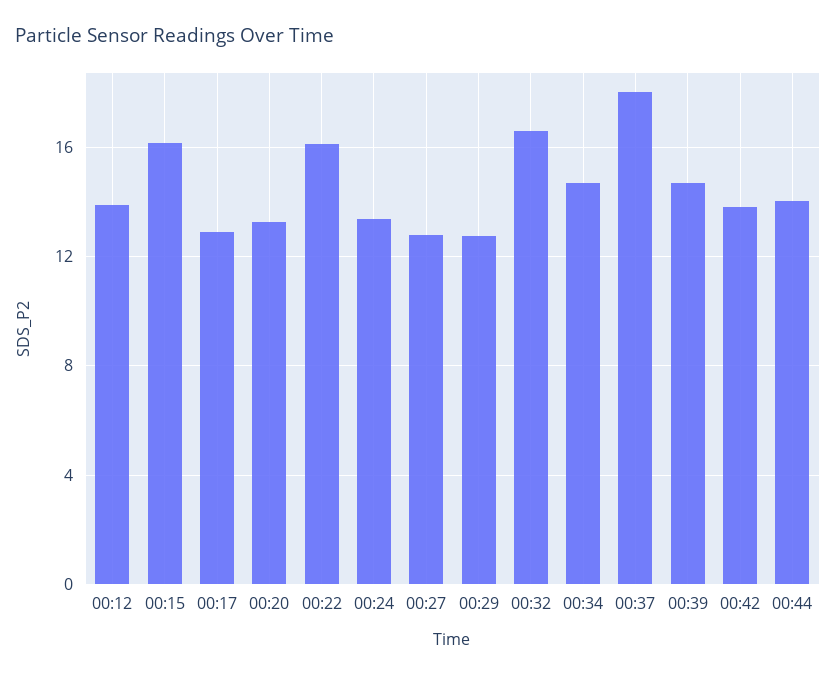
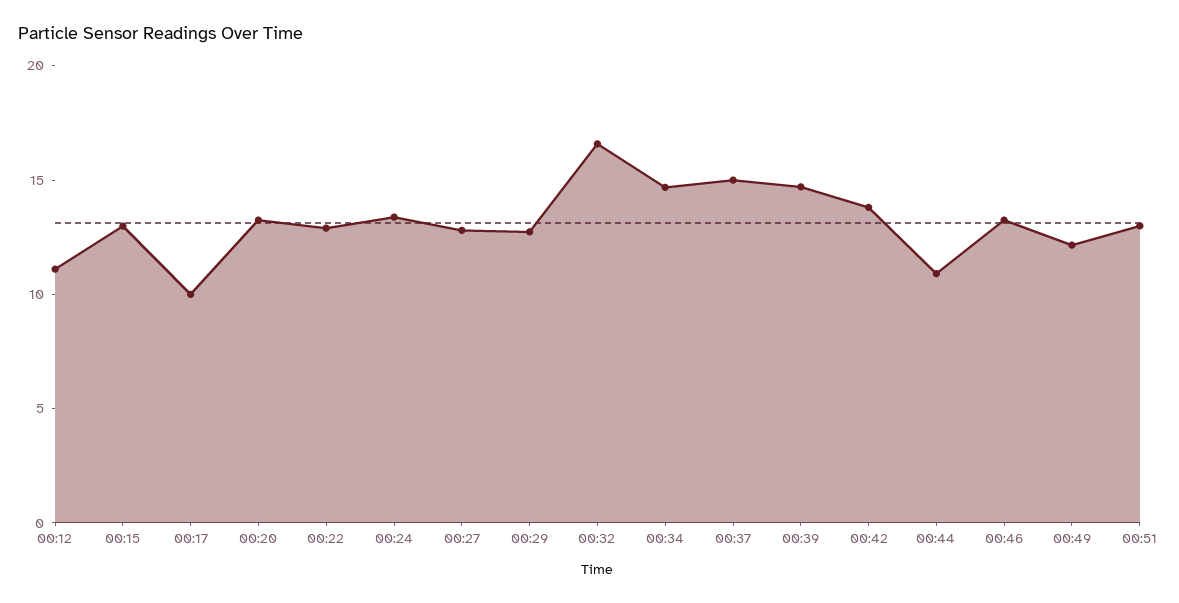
00:12: 14 -> 11
00:15: 16 -> 13
00:17: 13 -> 10
00:22: 16 -> 13
00:37: 18 -> 15
00:44: 14 -> 11
00:46: none -> 13
00:49: none -> 12
00:51: none -> 13

